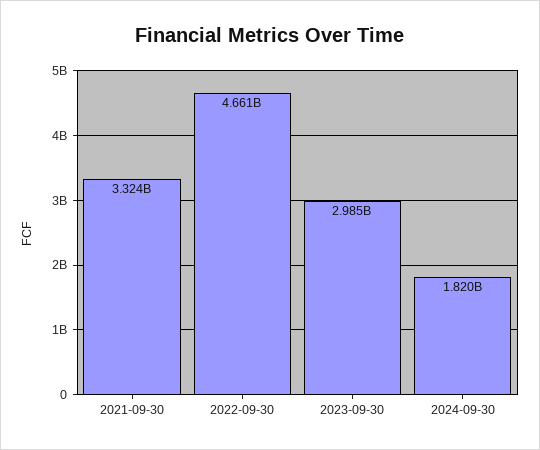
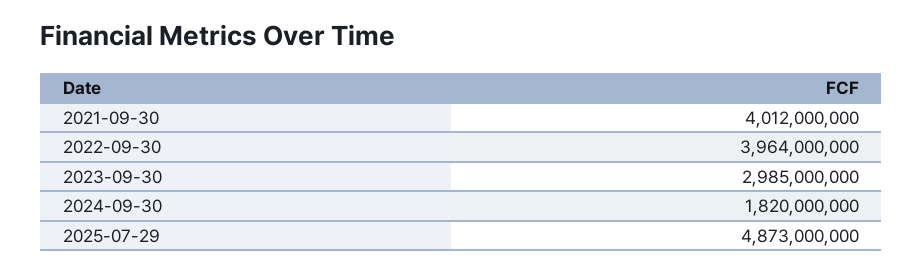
2021-09-30: 3324000000 -> 4012000000
2022-09-30: 4661000000 -> 3964000000
2025-07-29: none -> 4873000000

